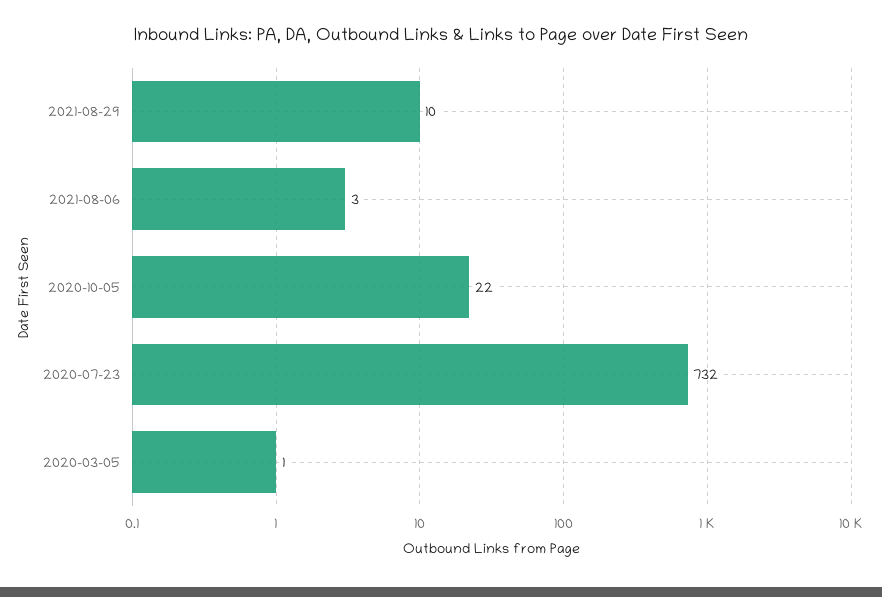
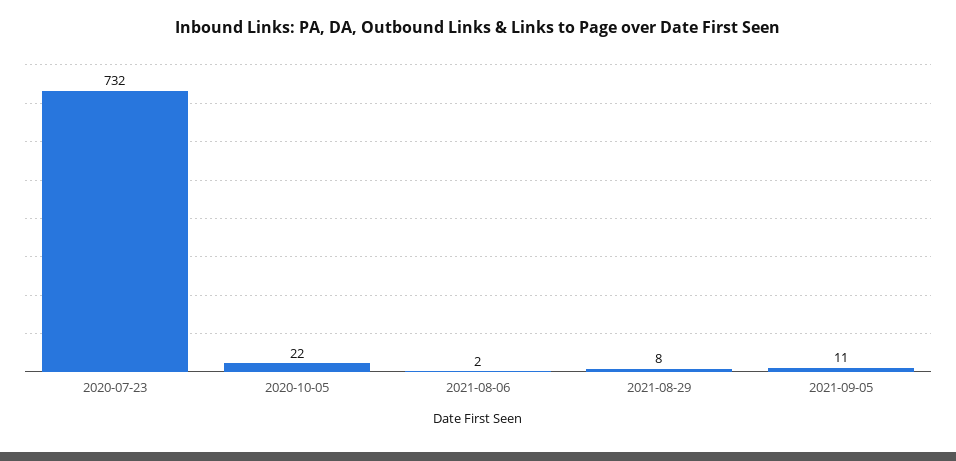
2021-08-29: 10 -> 8
2021-08-06: 3 -> 2
2020-03-05: 1 -> none
2021-09-05: none -> 11

